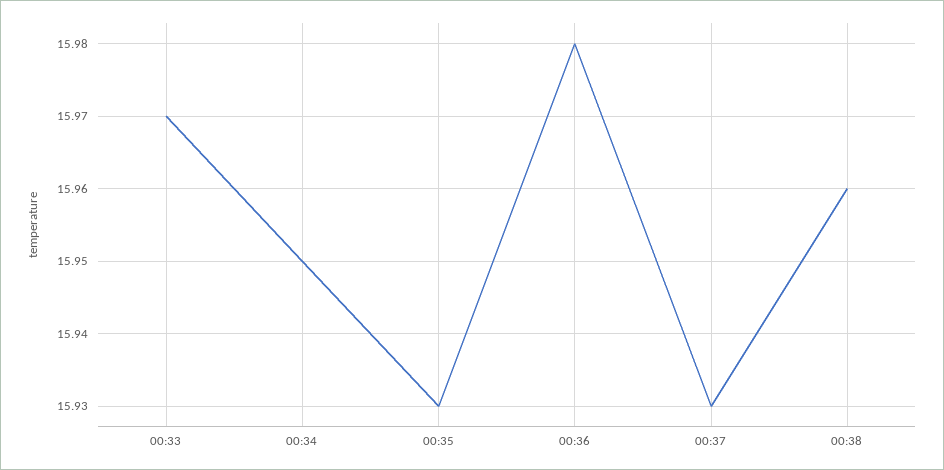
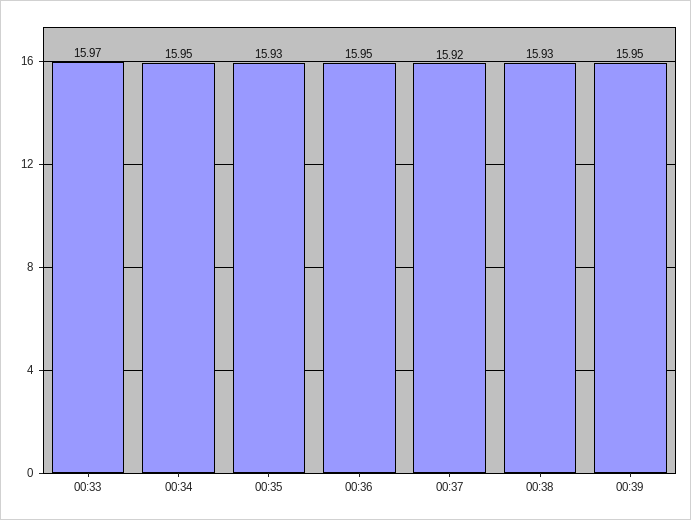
00:36: 15.98 -> 15.95
00:37: 15.93 -> 15.92
00:38: 15.96 -> 15.93
00:39: none -> 15.95

